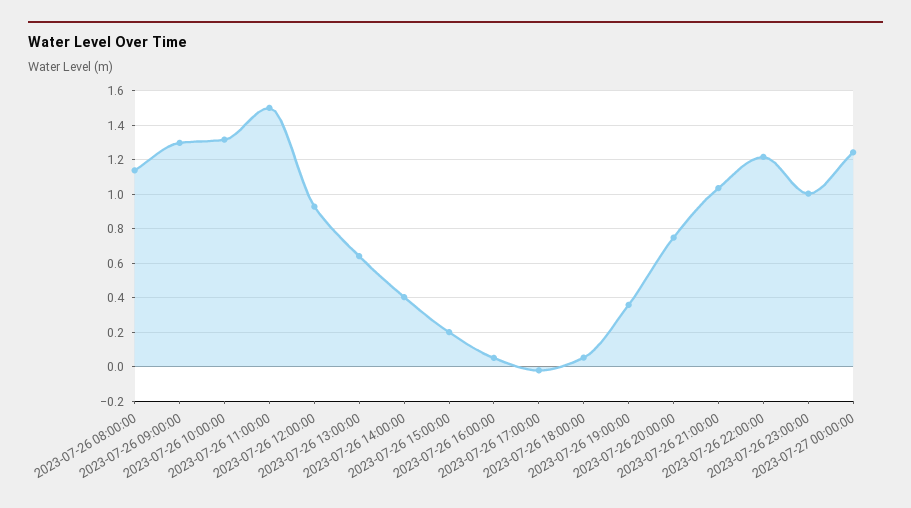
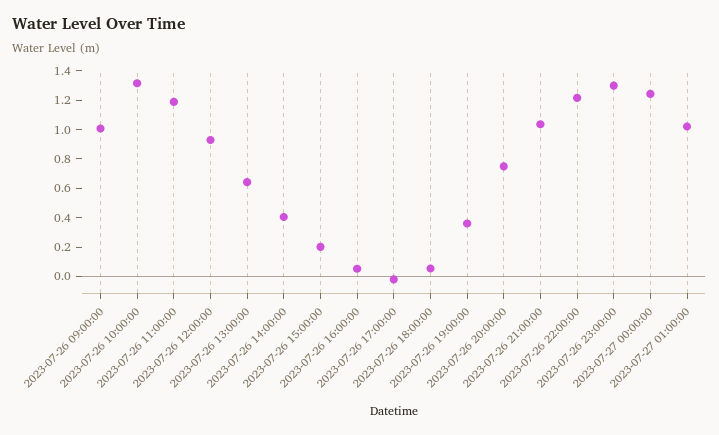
2023-07-26 08:00:00: 1.15 -> none
2023-07-26 09:00:00: 1.3 -> 1
2023-07-26 11:00:00: 1.5 -> 1.2
2023-07-26 23:00:00: 1 -> 1.3
2023-07-27 01:00:00: none -> 1

